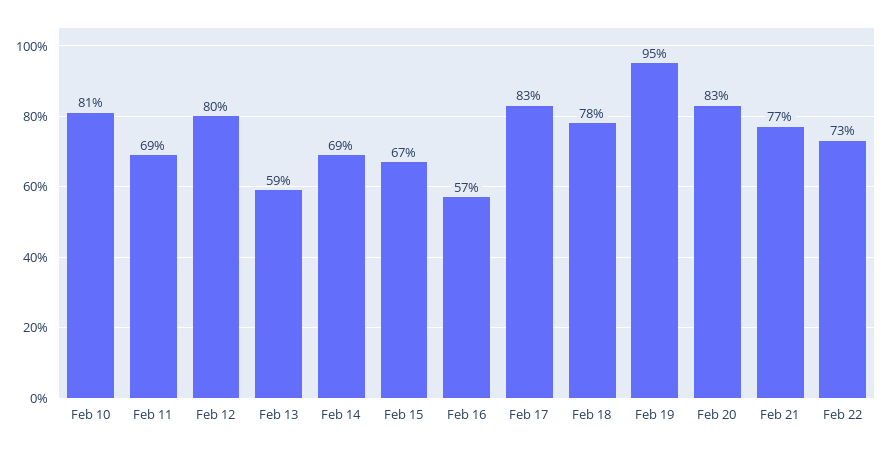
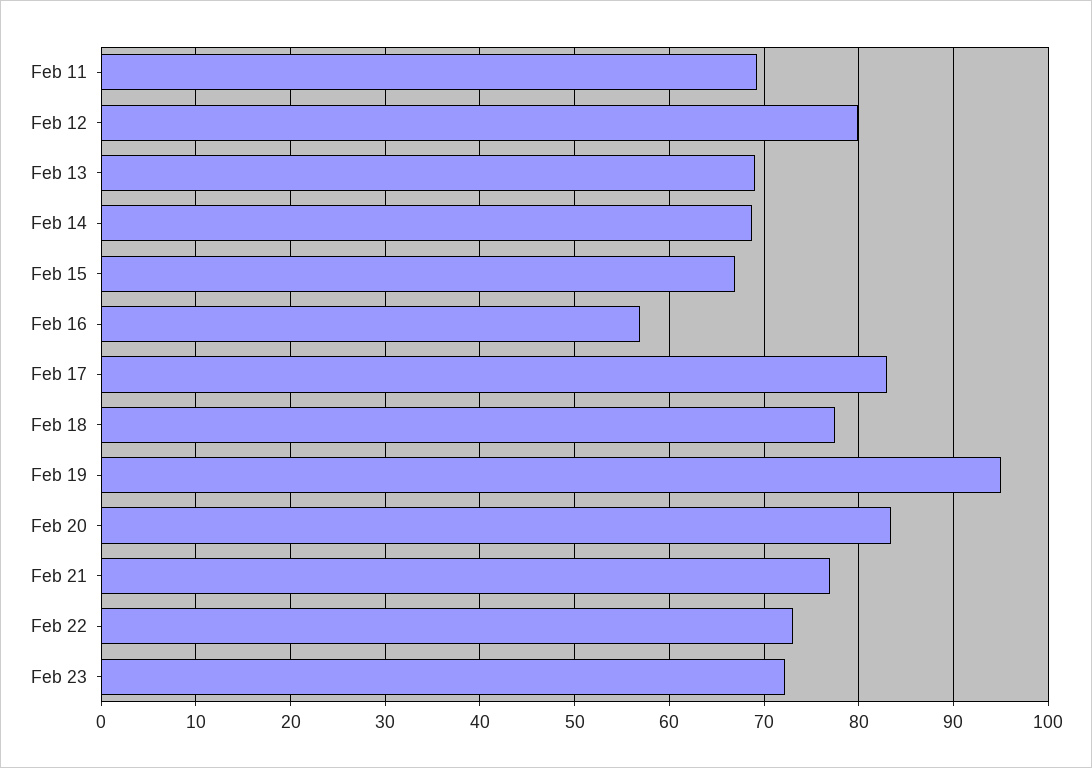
Feb 10: 81 -> none
Feb 13: 59 -> 69
Feb 23: none -> 72

